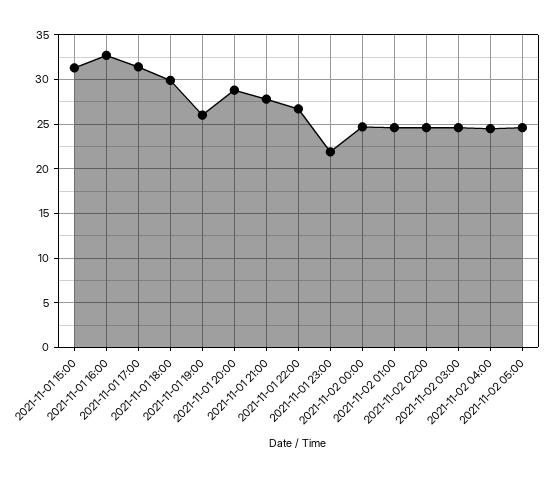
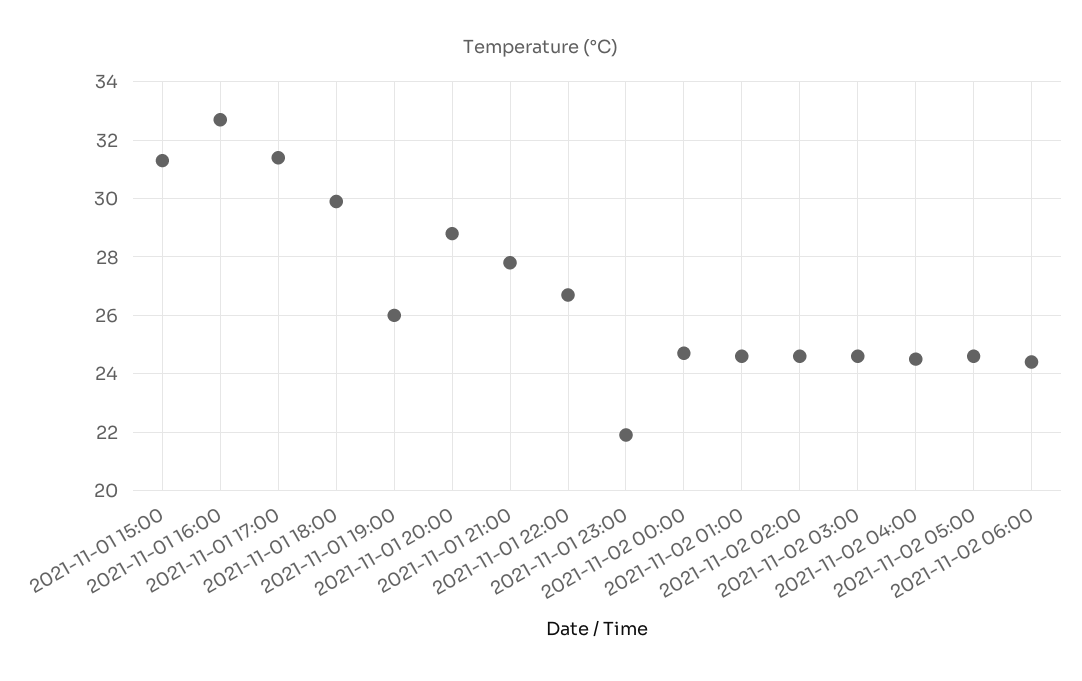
2021-11-02 06:00: none -> 24.5

